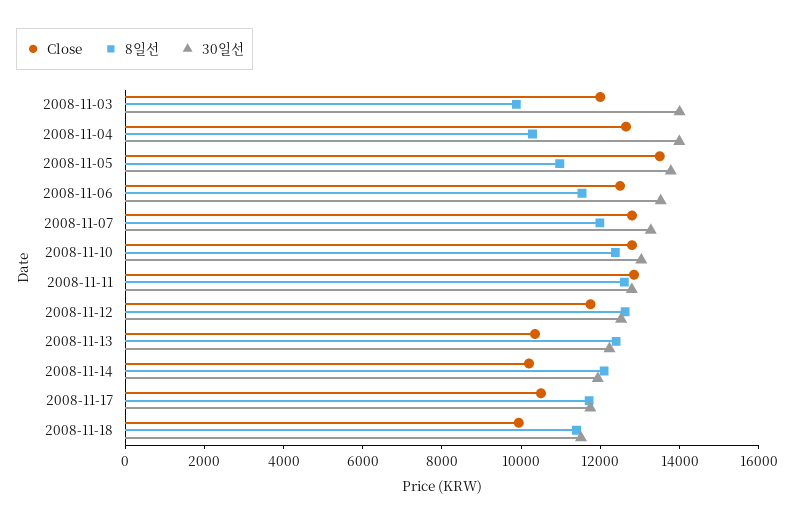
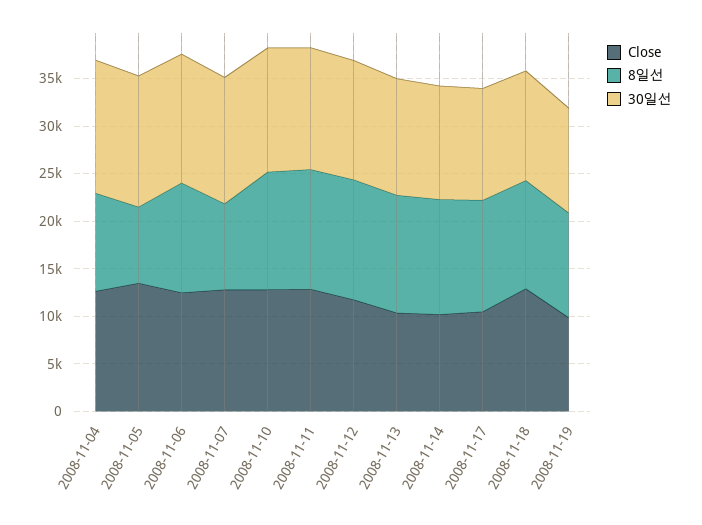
Close, 2008-11-03: 12000 -> none
8일선, 2008-11-03: 10000 -> none
30일선, 2008-11-03: 14000 -> none
8일선, 2008-11-05: 11000 -> 8000
8일선, 2008-11-07: 12000 -> 9000
Close, 2008-11-18: 10000 -> 13000
Close, 2008-11-19: none -> 10000
8일선, 2008-11-19: none -> 11000
30일선, 2008-11-19: none -> 11000

